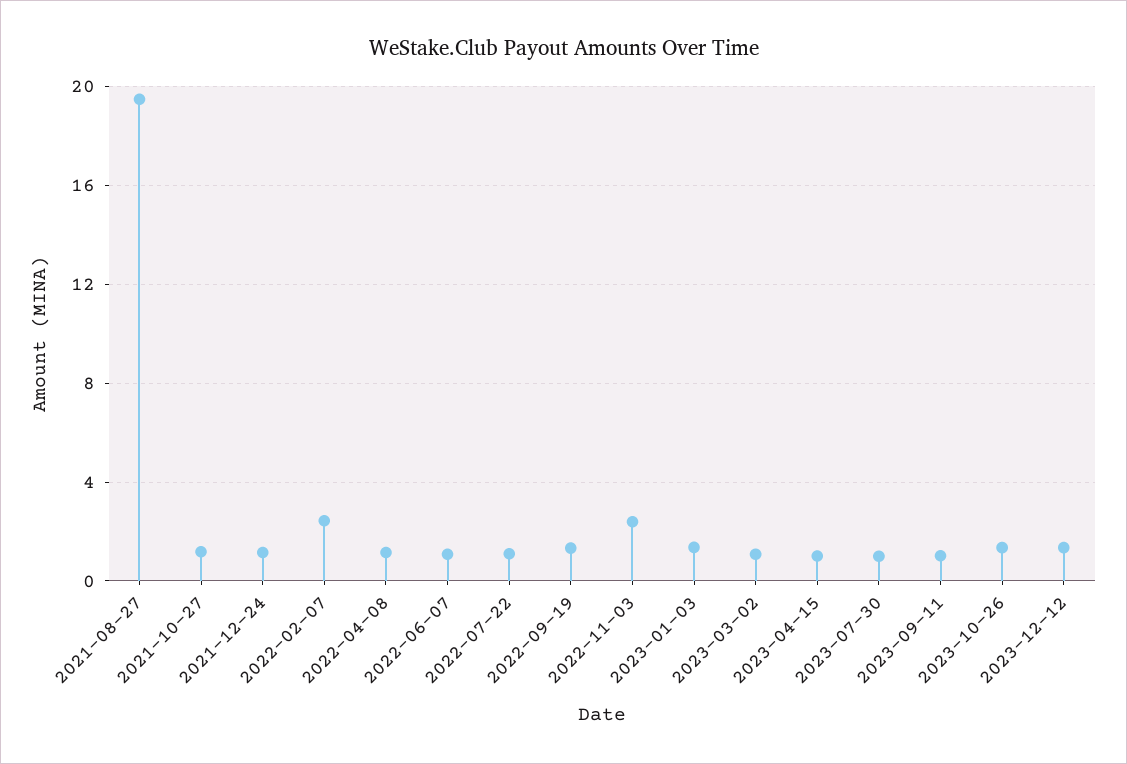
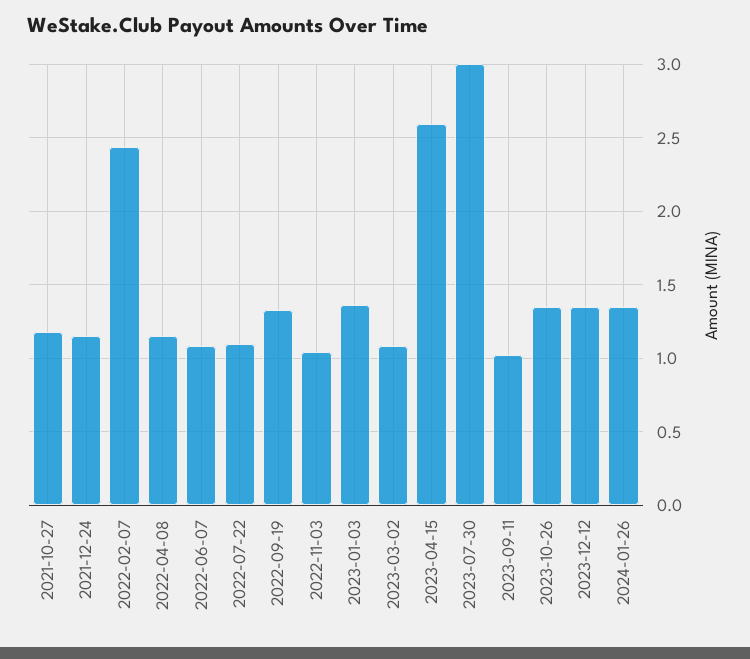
2021-08-27: 19.5 -> none
2022-11-03: 2.5 -> 1.05
2023-04-15: 1 -> 2.6
2023-07-30: 1 -> 3
2024-01-26: none -> 1.35

